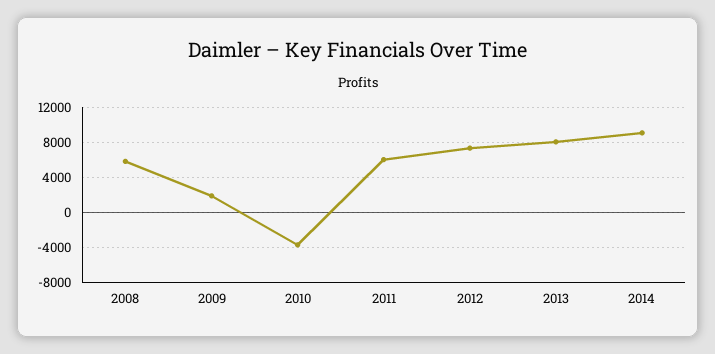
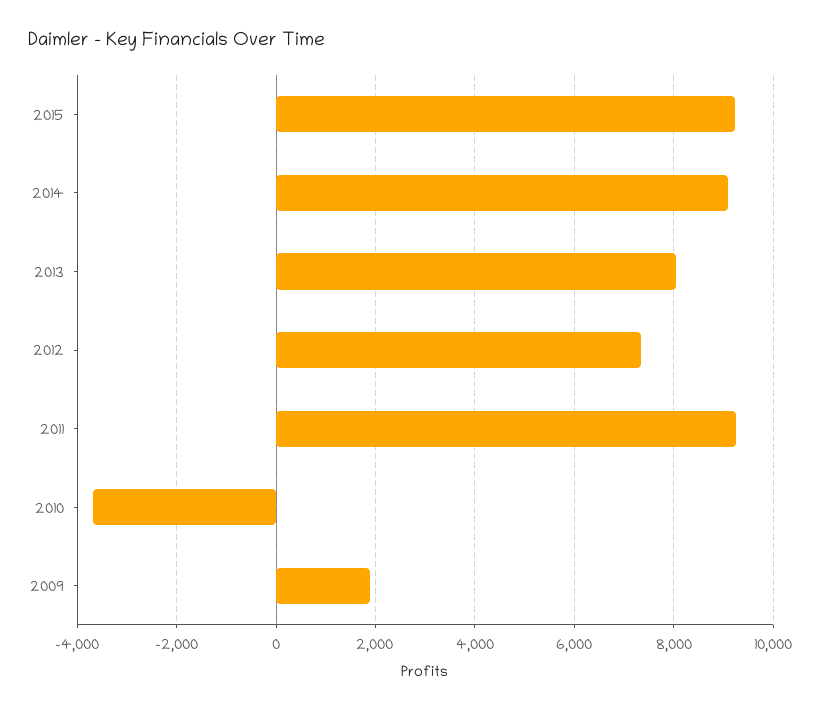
2008: 6000 -> none
2011: 6000 -> 9200
2015: none -> 9200

